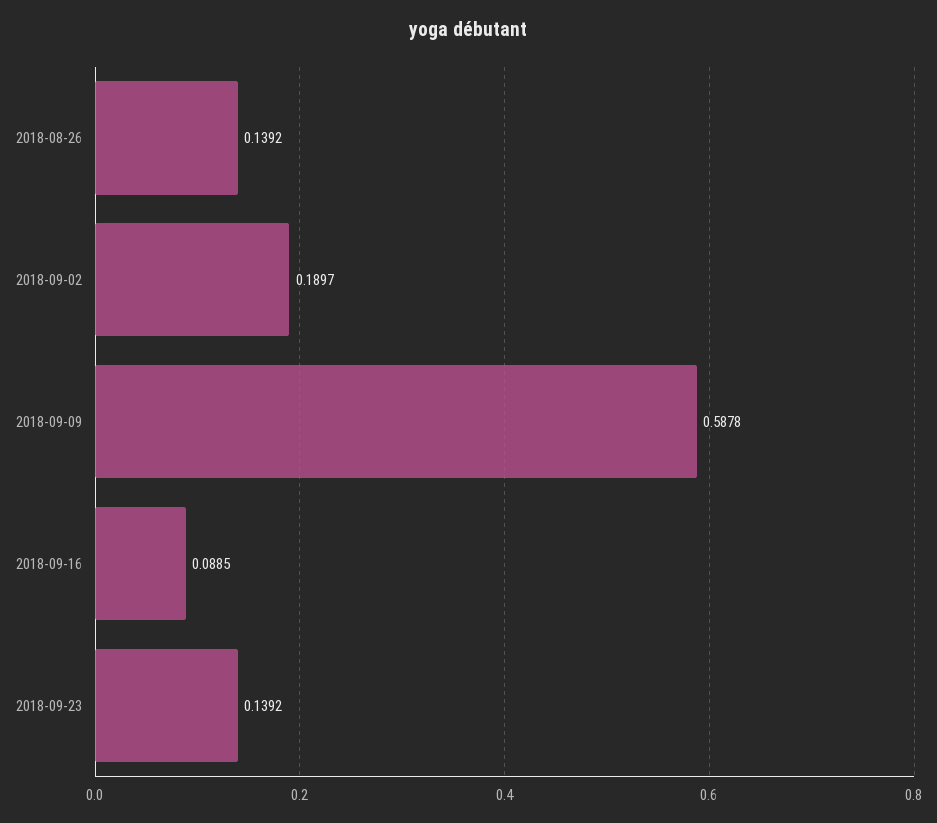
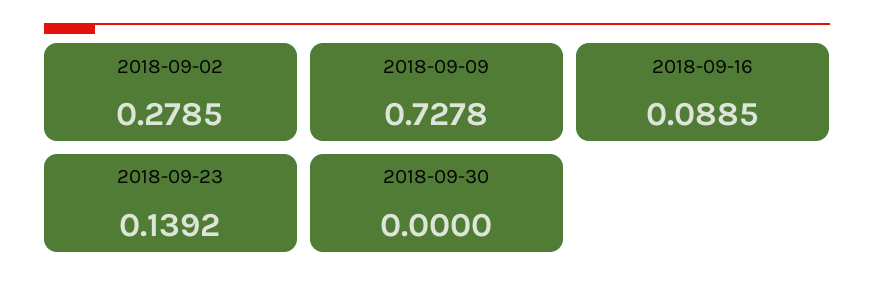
2018-08-26: 0.1392 -> none
2018-09-02: 0.1897 -> 0.2785
2018-09-09: 0.5878 -> 0.7278
2018-09-30: none -> 0

